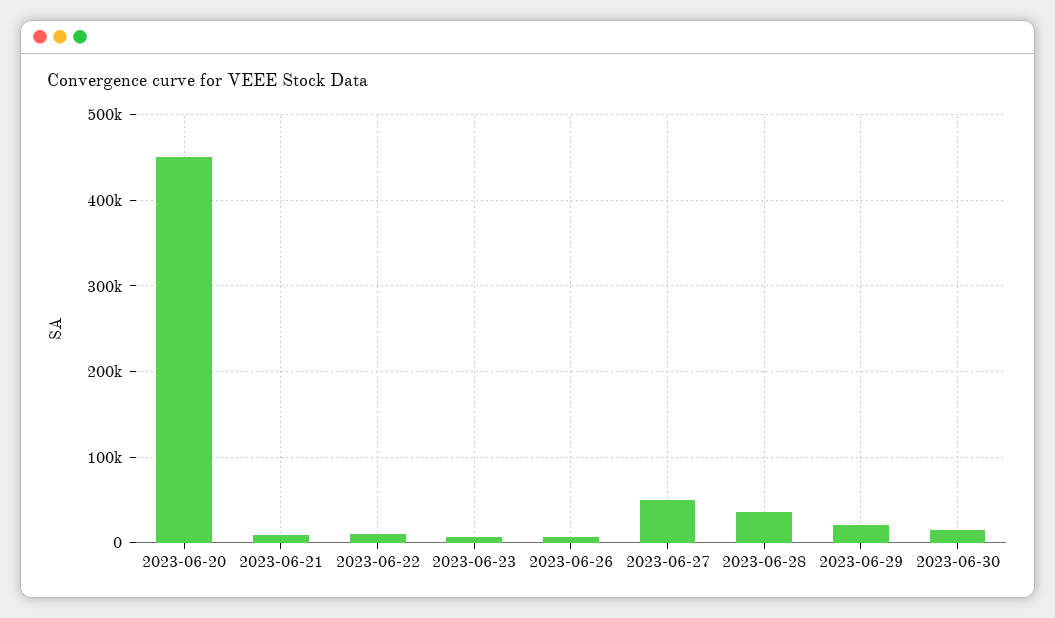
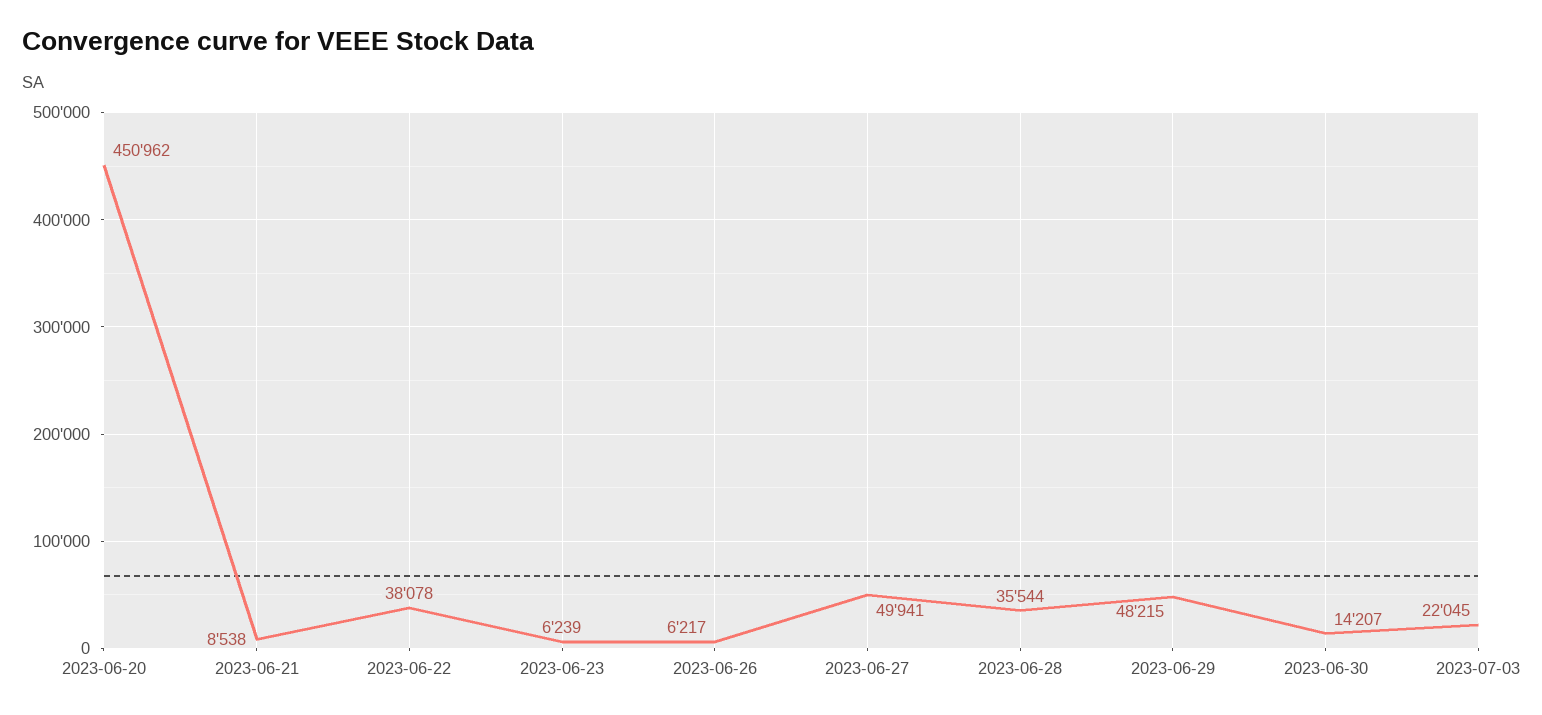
2023-06-22: 10000 -> 38078
2023-06-29: 20000 -> 48215
2023-07-03: none -> 22045

